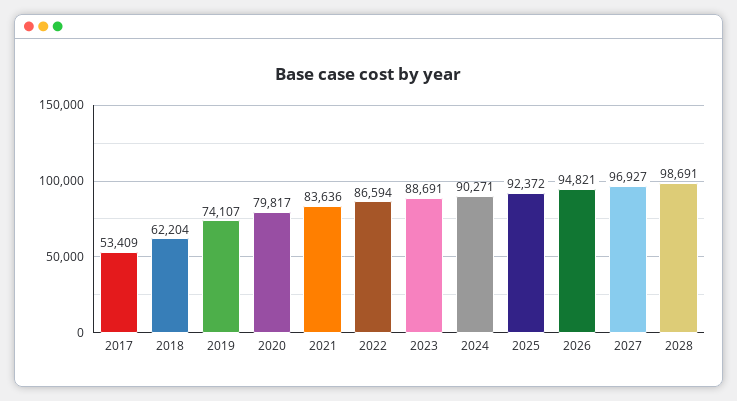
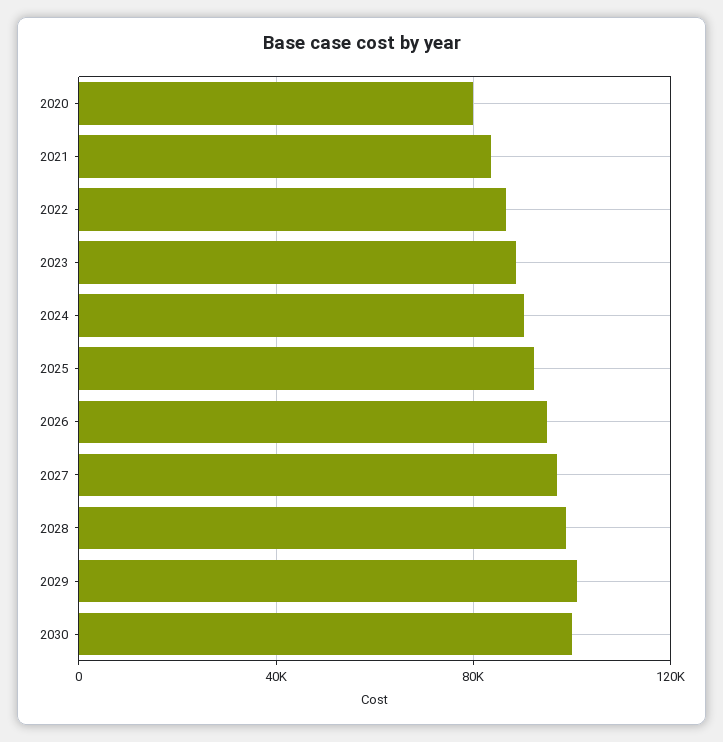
2017: 53409 -> none
2018: 62204 -> none
2019: 74107 -> none
2029: none -> 100000
2030: none -> 100000

